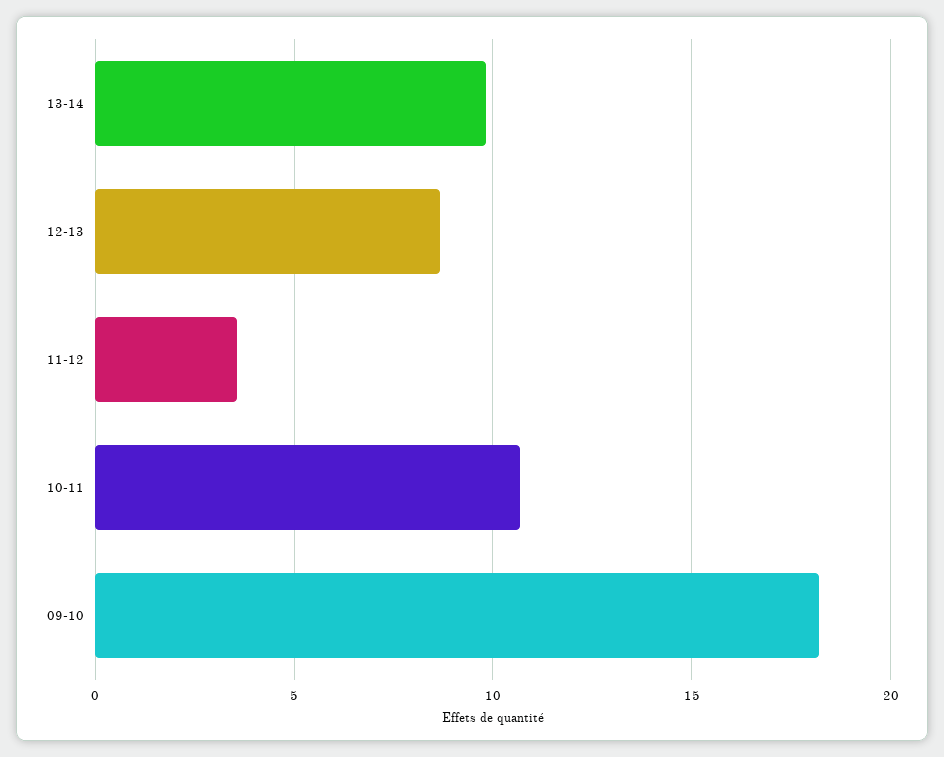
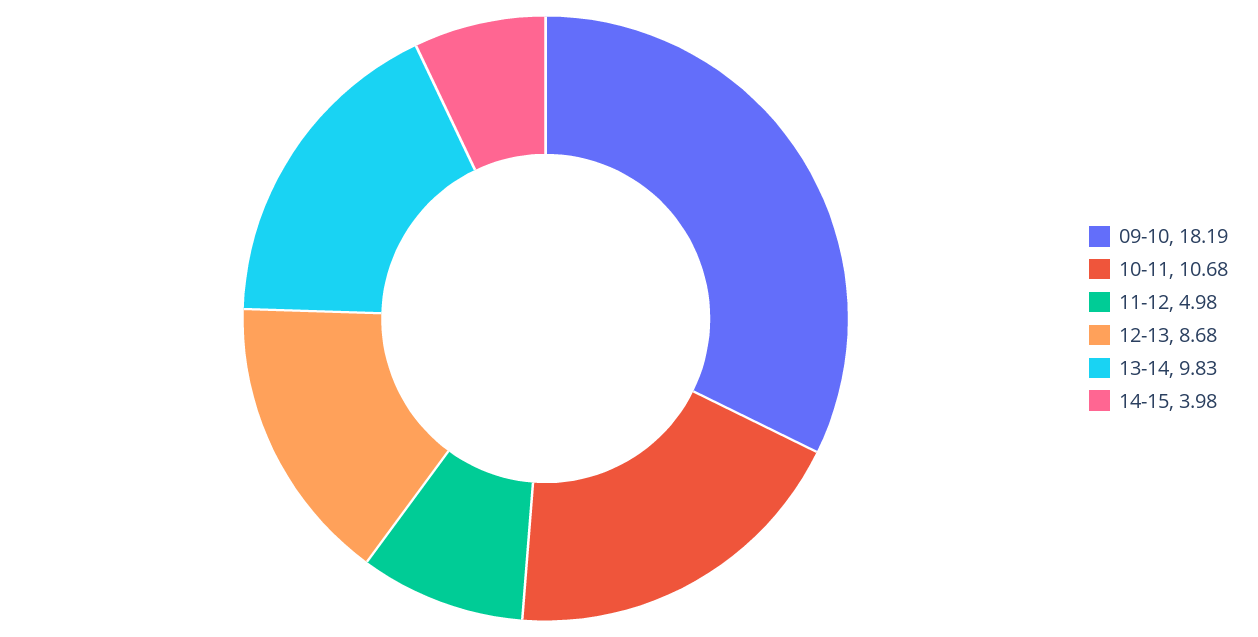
11-12: 3.5 -> 4.98
14-15: none -> 3.98

